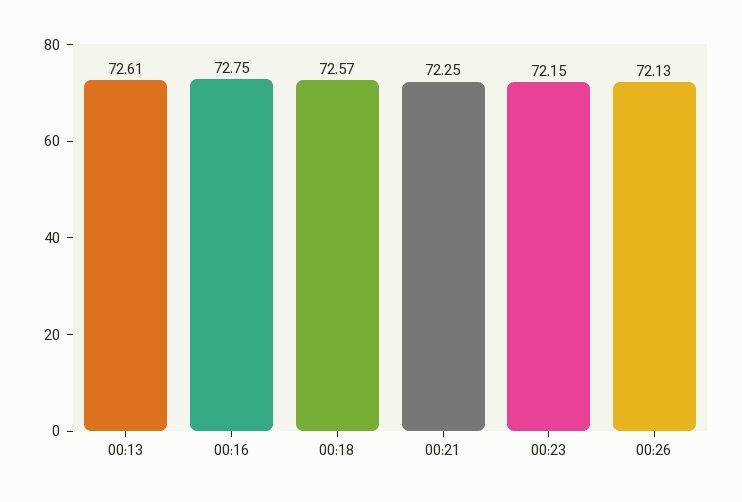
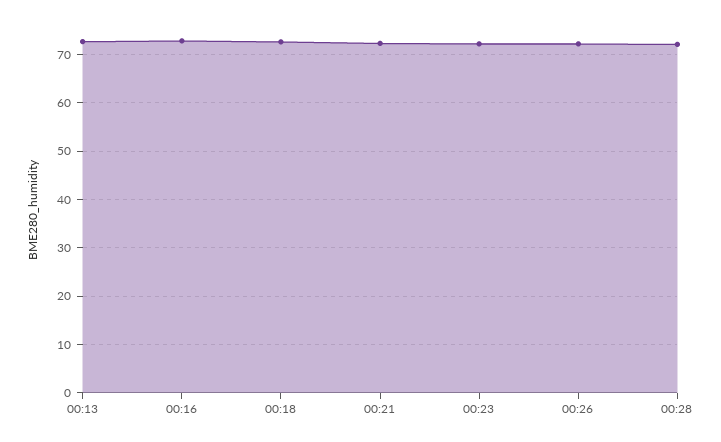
00:28: none -> 72

